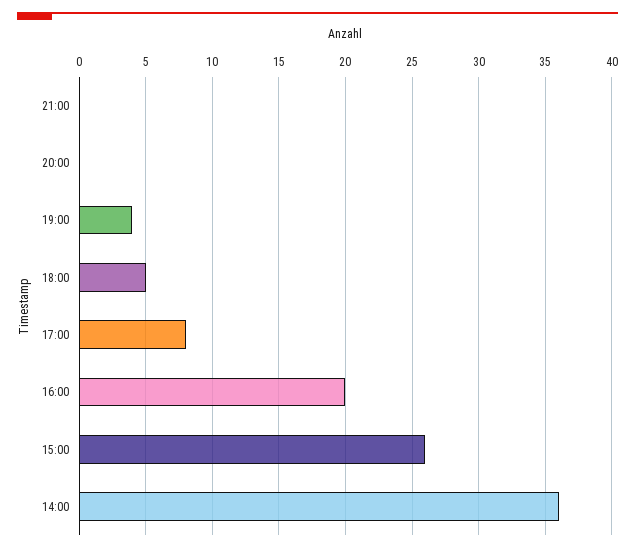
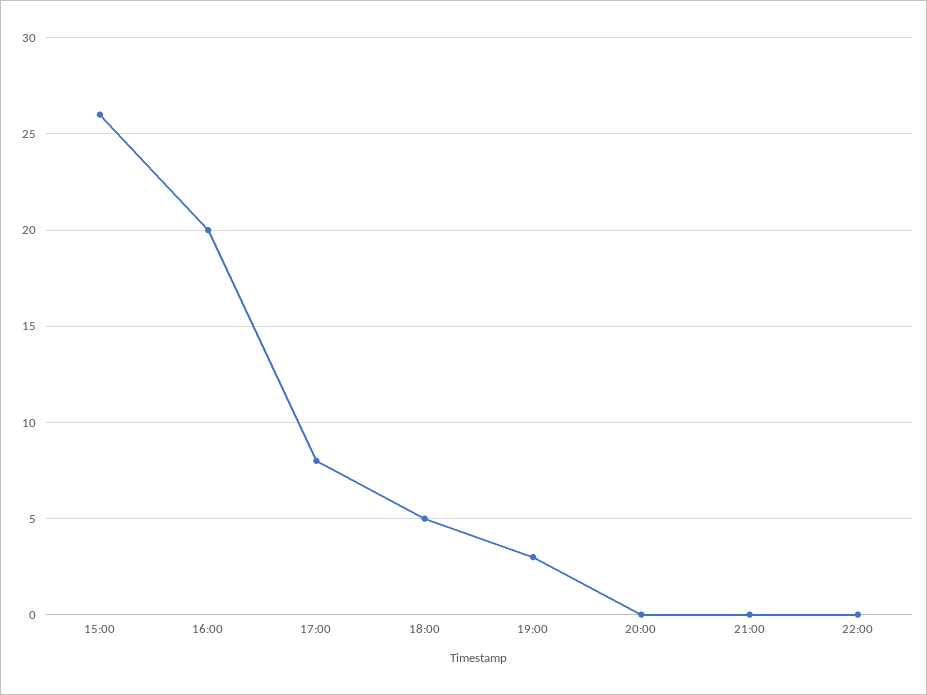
19:00: 4 -> 3
14:00: 36 -> none
22:00: none -> 0

